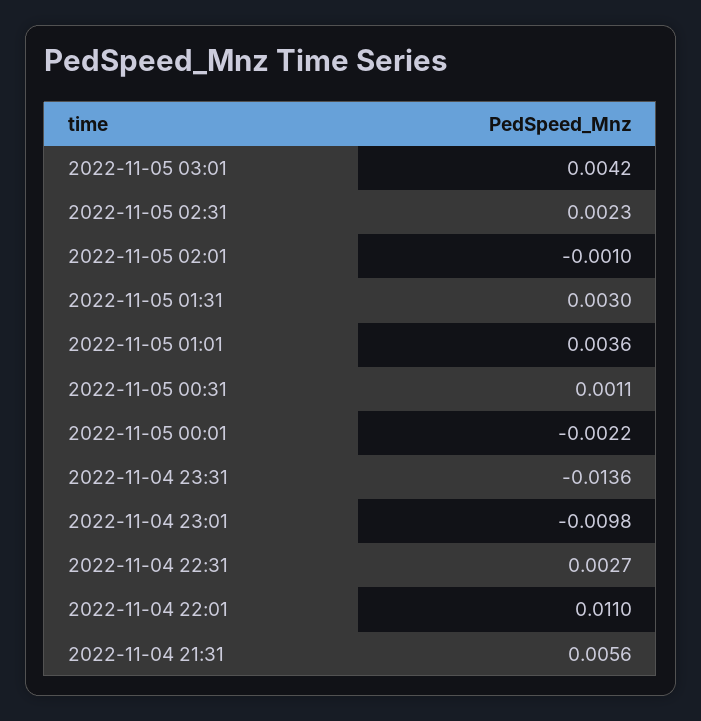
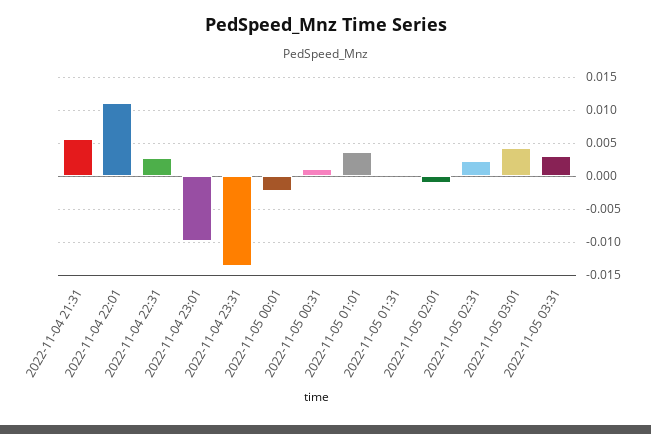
2022-11-05 01:31: 0.003 -> 0
2022-11-05 03:31: none -> 0.003

